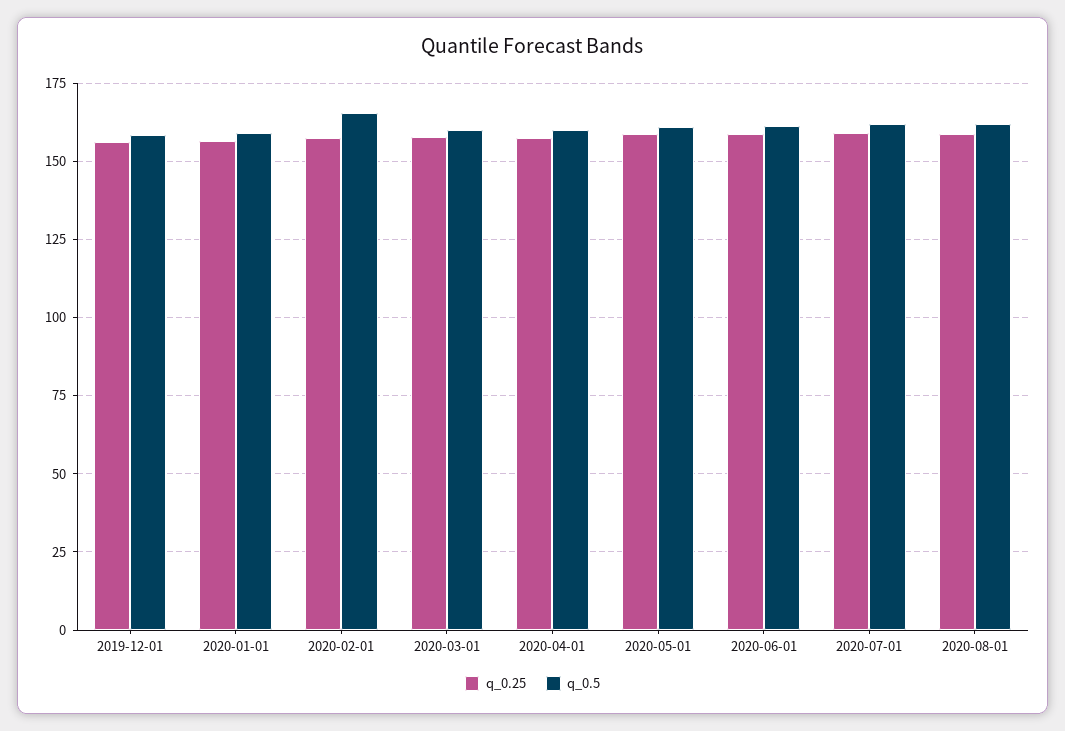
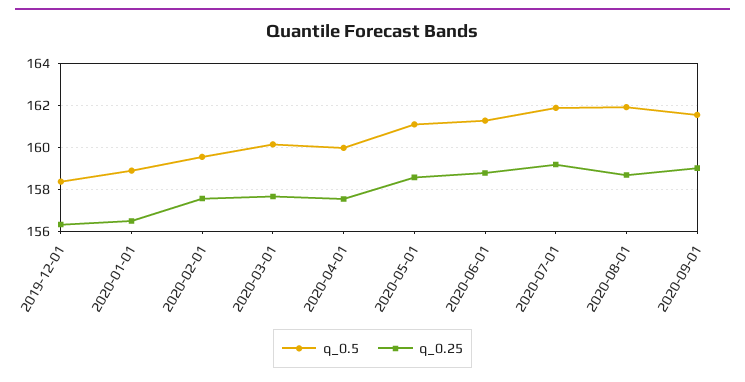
q_0.5, 2020-02-01: 165 -> 159.5
q_0.5, 2020-09-01: none -> 161.5
q_0.25, 2020-09-01: none -> 159

